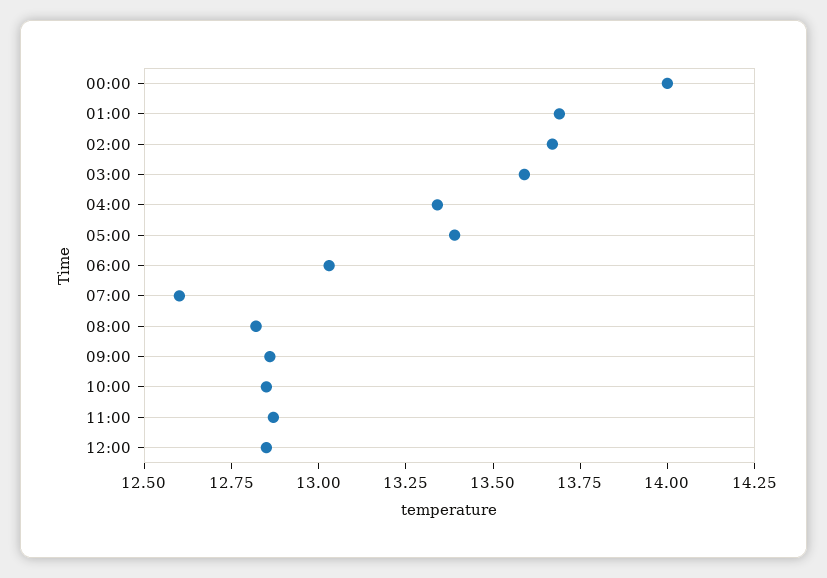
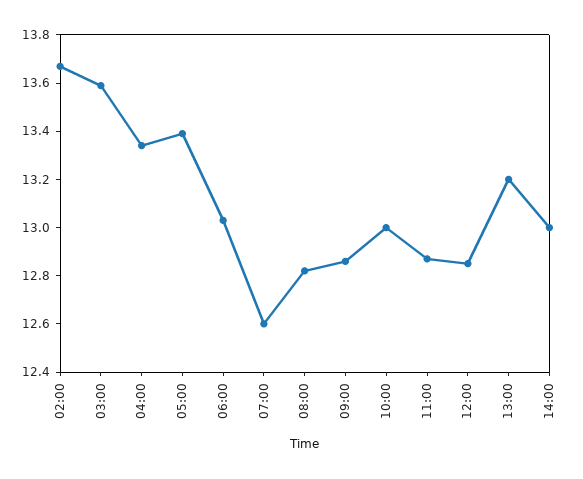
00:00: 14 -> none
01:00: 13.7 -> none
10:00: 12.85 -> 13
13:00: none -> 13.2
14:00: none -> 13

